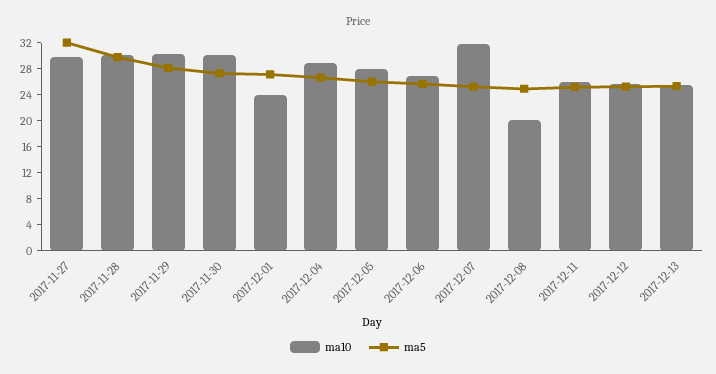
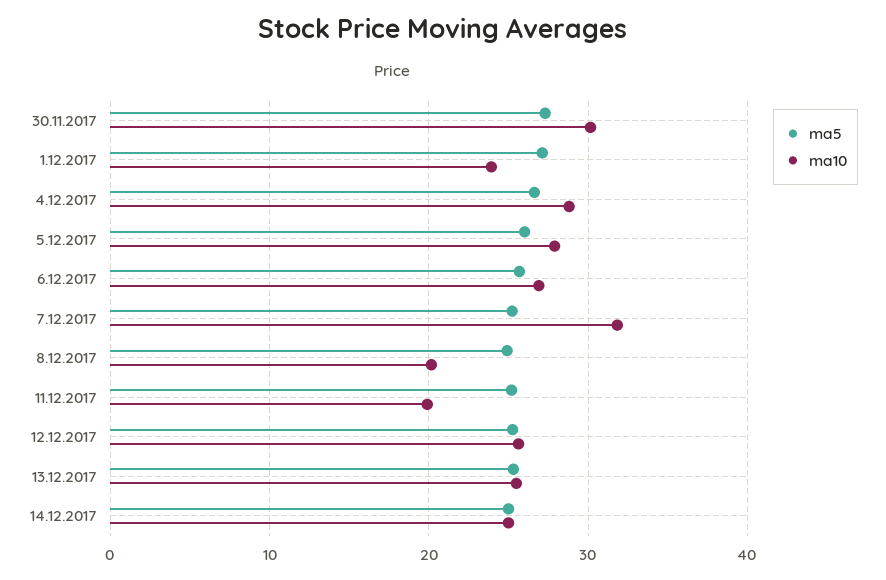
ma10, 2017-11-27: 30 -> none
ma5, 2017-11-27: 32 -> none
ma10, 2017-11-28: 30 -> none
ma5, 2017-11-28: 30 -> none
ma10, 2017-11-29: 30 -> none
ma5, 2017-11-29: 28 -> none
ma10, 2017-12-11: 26 -> 20
ma5, 14.12.2017: none -> 25
ma10, 14.12.2017: none -> 25

